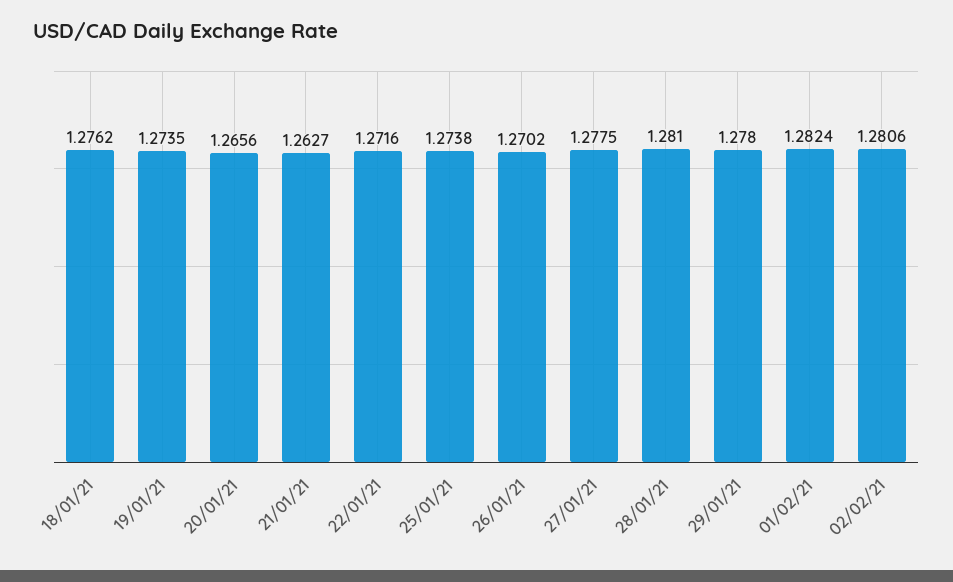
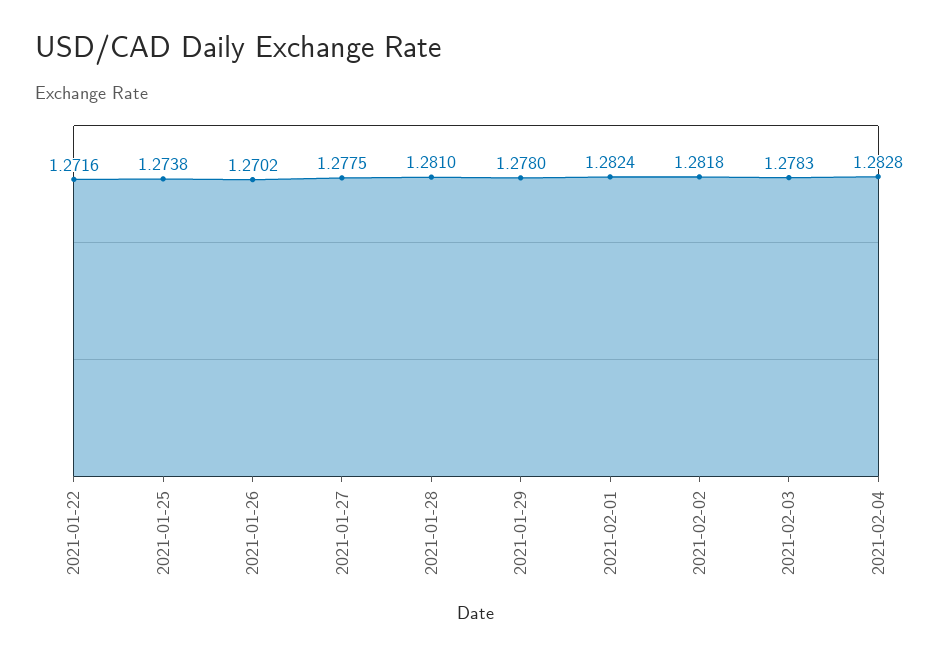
18/01/21: 1.2762 -> none
19/01/21: 1.2735 -> none
20/01/21: 1.2656 -> none
21/01/21: 1.2627 -> none
02/02/21: 1.2806 -> 1.2818
2021-02-03: none -> 1.2783
2021-02-04: none -> 1.2828

